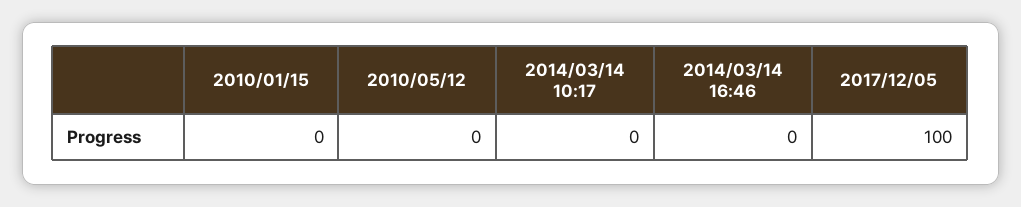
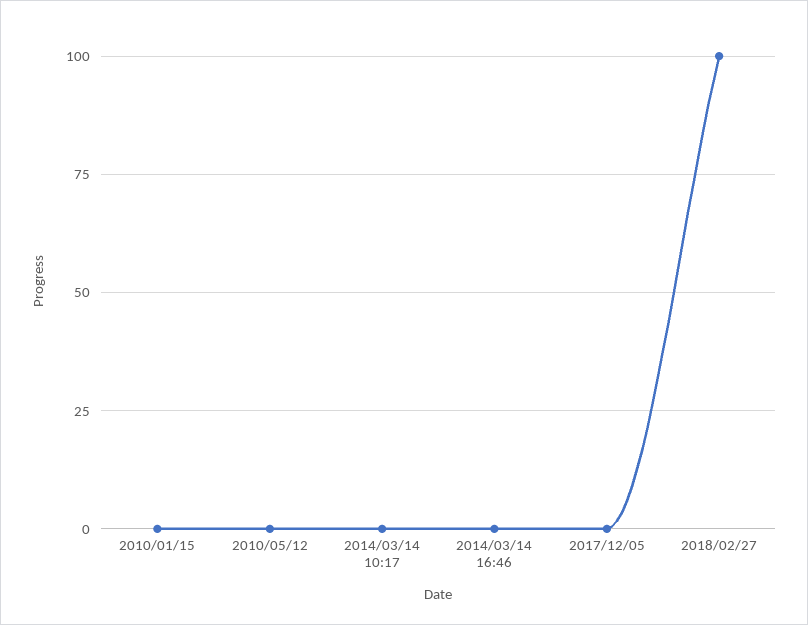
2017/12/05: 100 -> 0
2018/02/27: none -> 100

